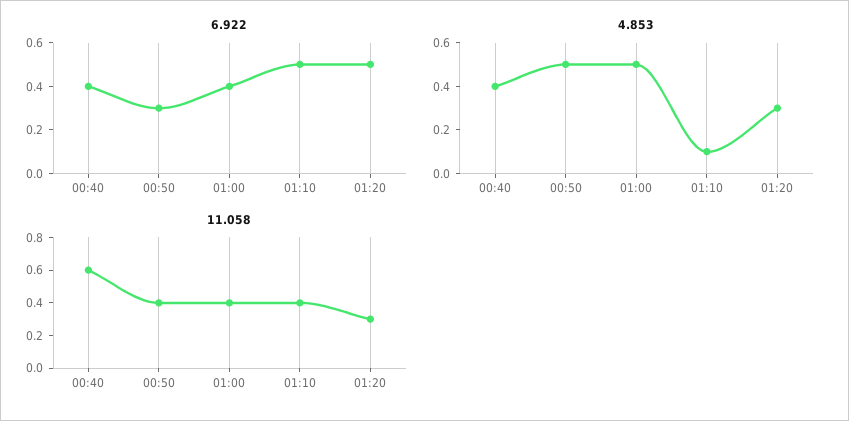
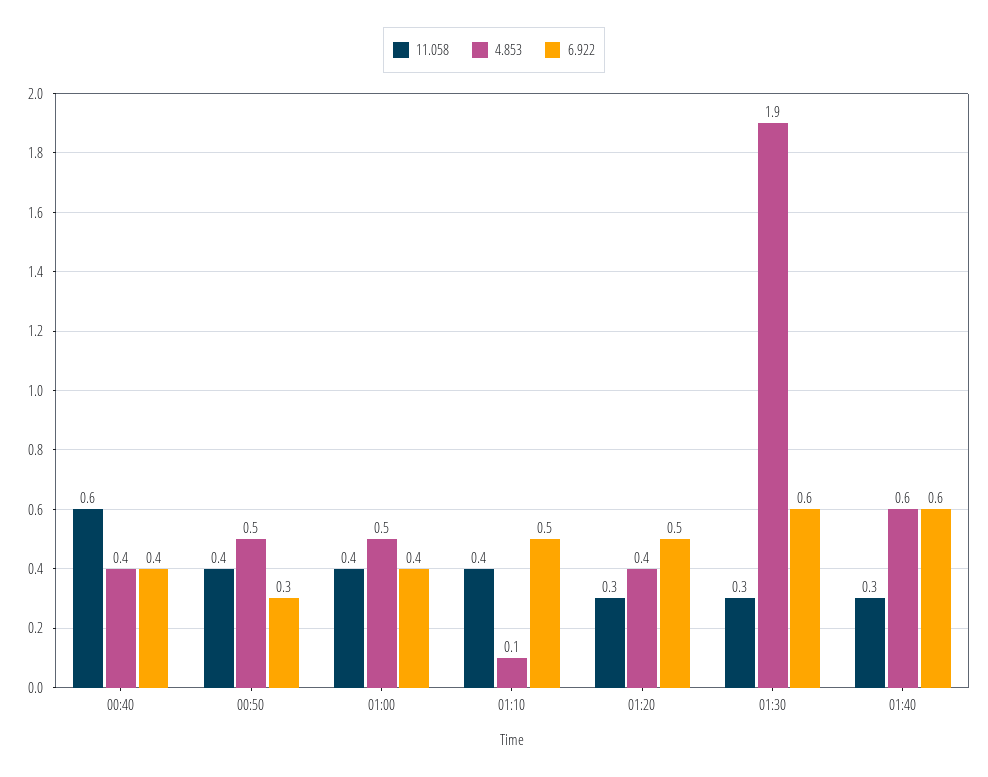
4.853, 01:20: 0.3 -> 0.4
11.058, 01:30: none -> 0.3
4.853, 01:30: none -> 1.9
6.922, 01:30: none -> 0.6
11.058, 01:40: none -> 0.3
4.853, 01:40: none -> 0.6
6.922, 01:40: none -> 0.6

